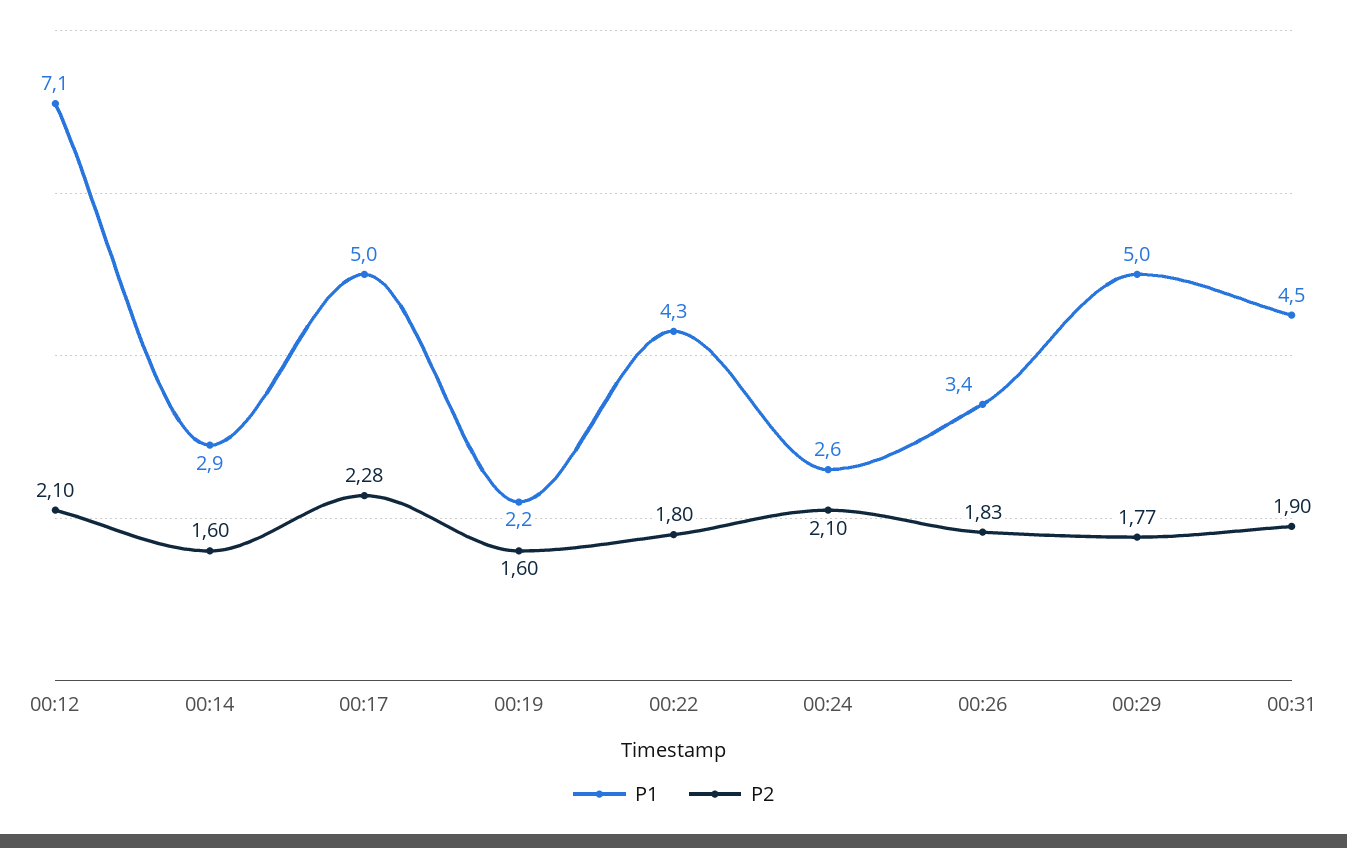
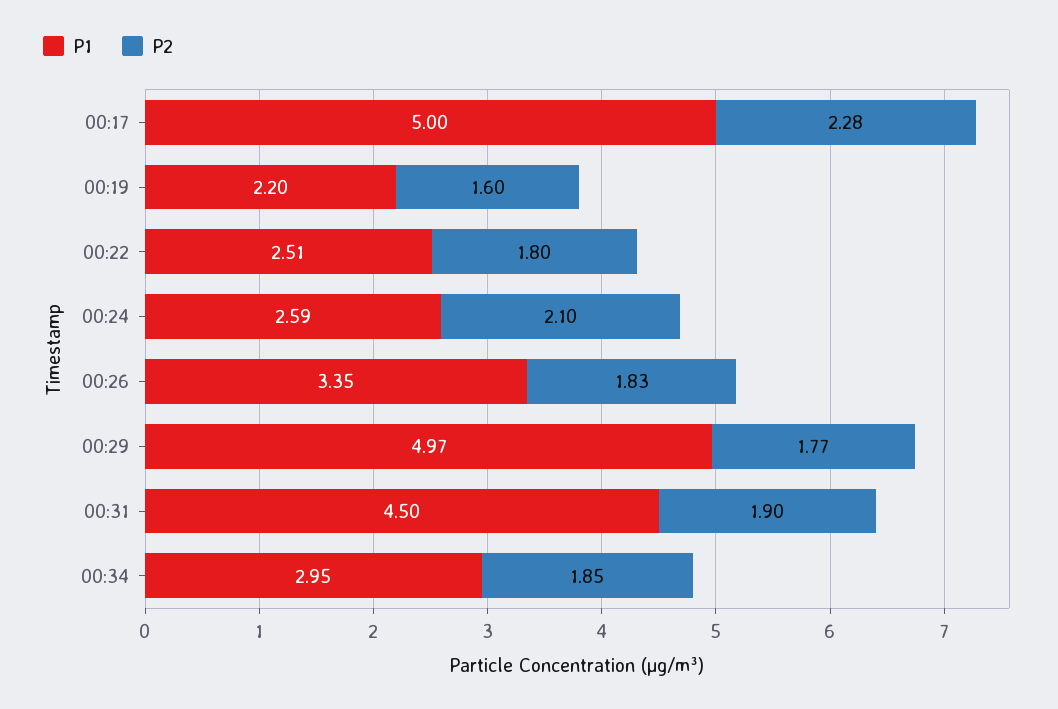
P1, 00:12: 7.1 -> none
P2, 00:12: 2.1 -> none
P1, 00:14: 2.9 -> none
P2, 00:14: 1.6 -> none
P1, 00:22: 4.3 -> 2.51
P1, 00:34: none -> 2.95
P2, 00:34: none -> 1.85

